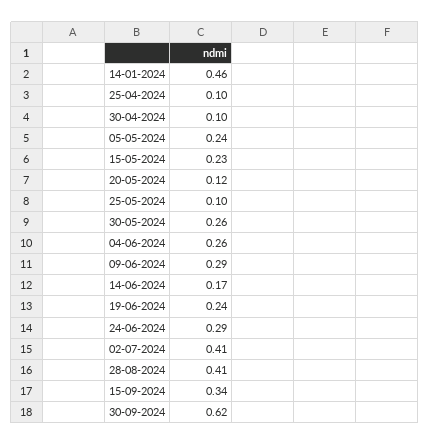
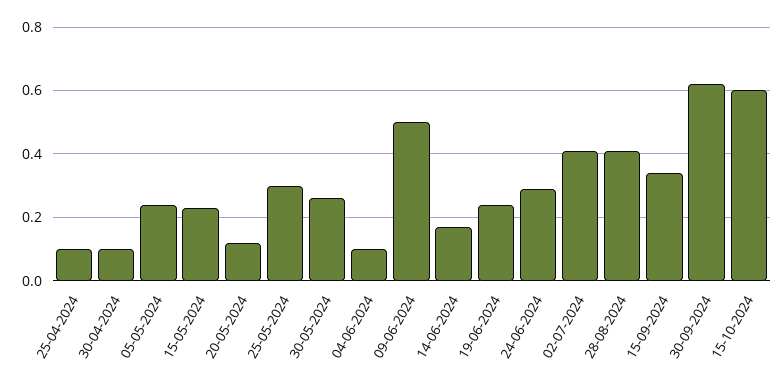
14-01-2024: 0.46 -> none
25-05-2024: 0.1 -> 0.3
04-06-2024: 0.26 -> 0.1
09-06-2024: 0.29 -> 0.5
15-10-2024: none -> 0.6

